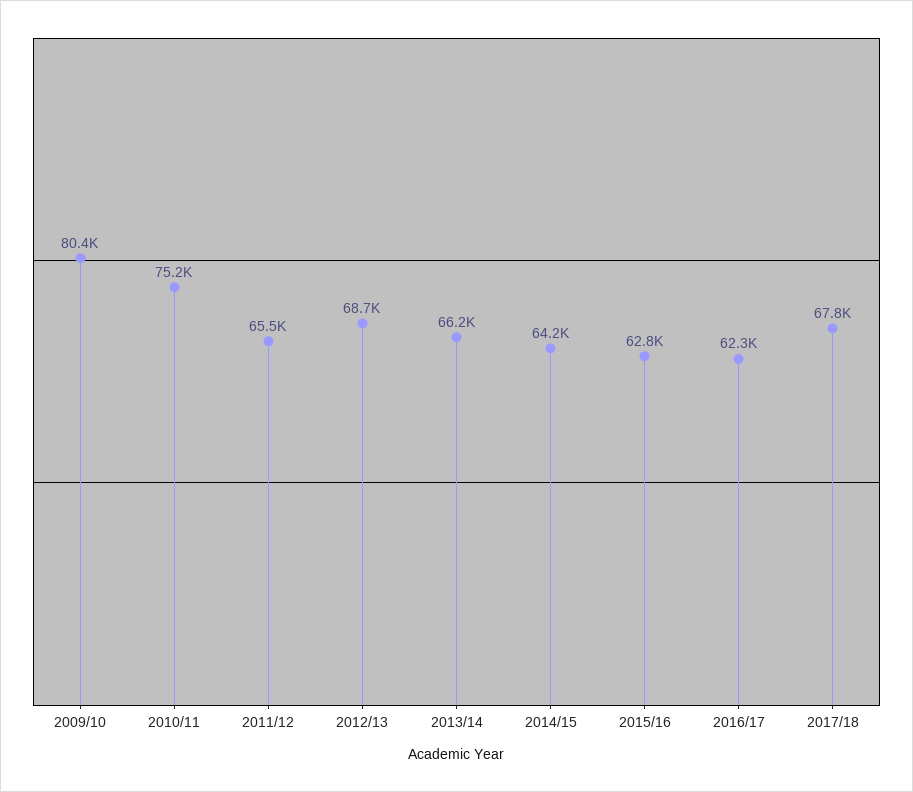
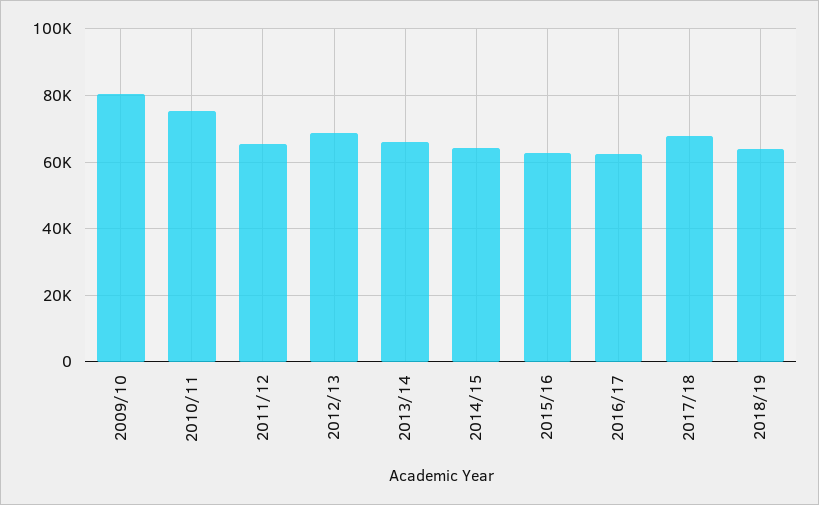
2018/19: none -> 64000

